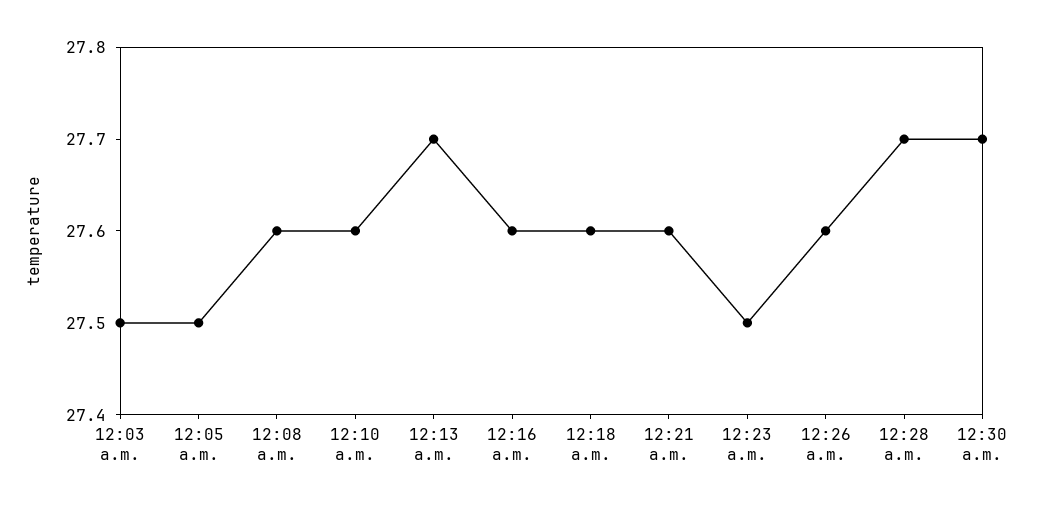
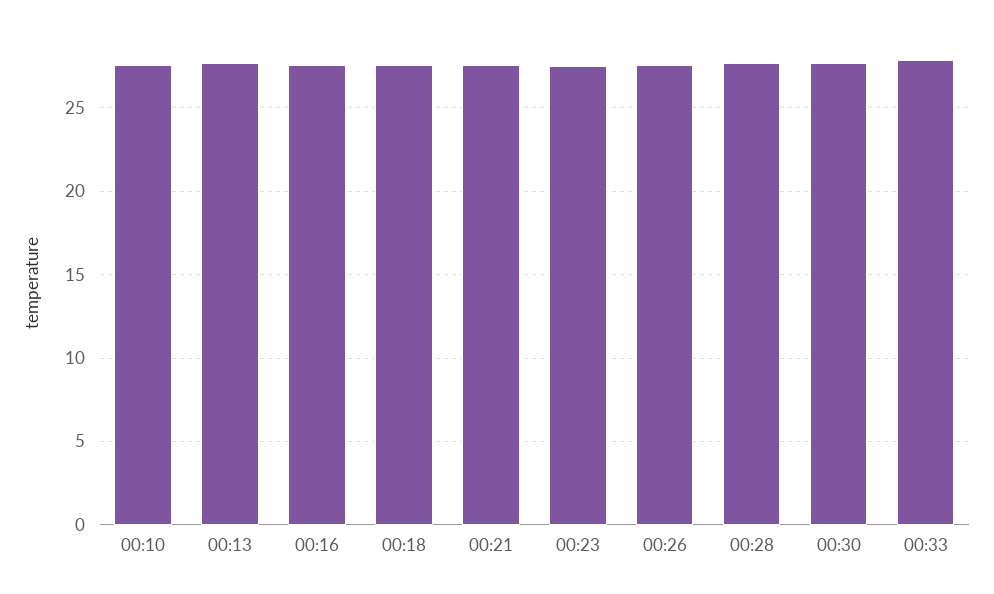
12:03 a.m.: 27.5 -> none
12:05 a.m.: 27.5 -> none
12:08 a.m.: 27.6 -> none
00:33: none -> 28

